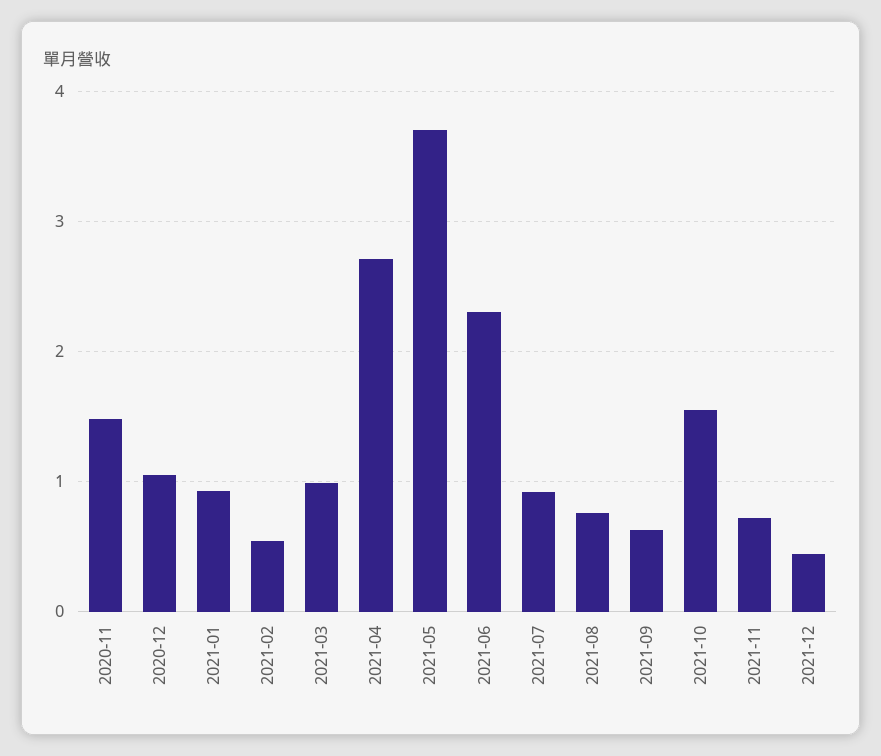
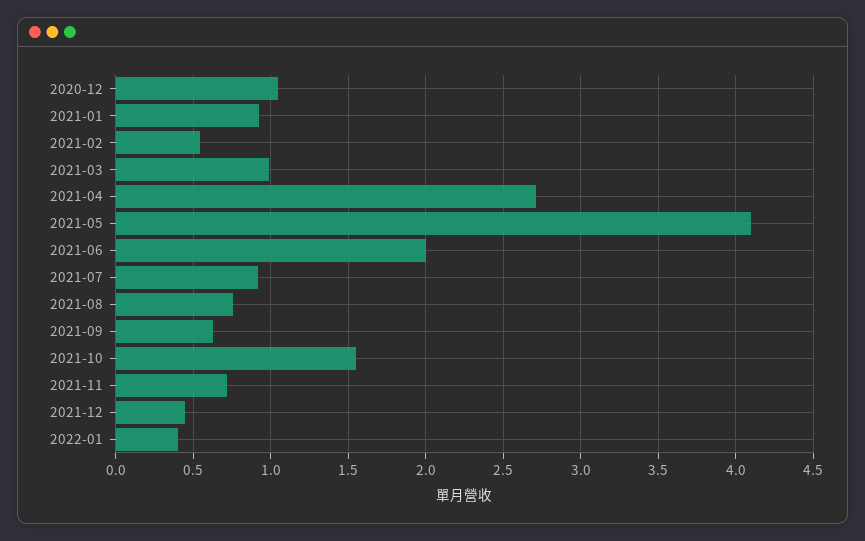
2020-11: 1.5 -> none
2021-05: 3.7 -> 4.1
2021-06: 2.3 -> 2
2022-01: none -> 0.4

